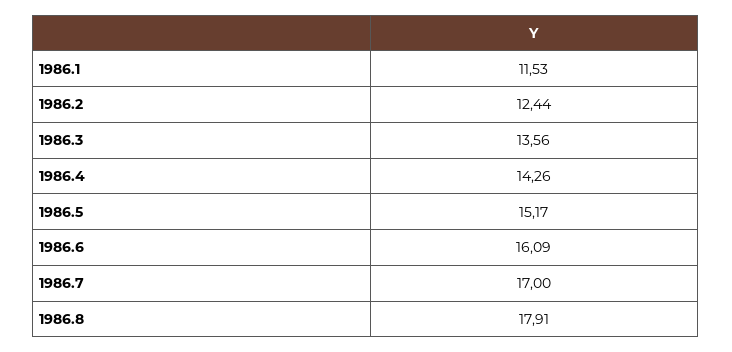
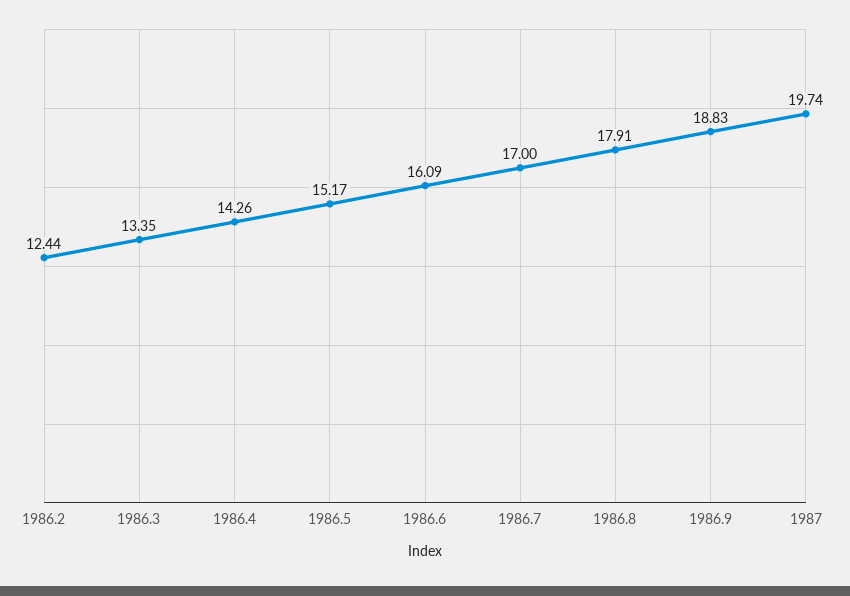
1986.1: 11.53 -> none
1986.3: 13.56 -> 13.35
1986.9: none -> 18.83
1987: none -> 19.74

